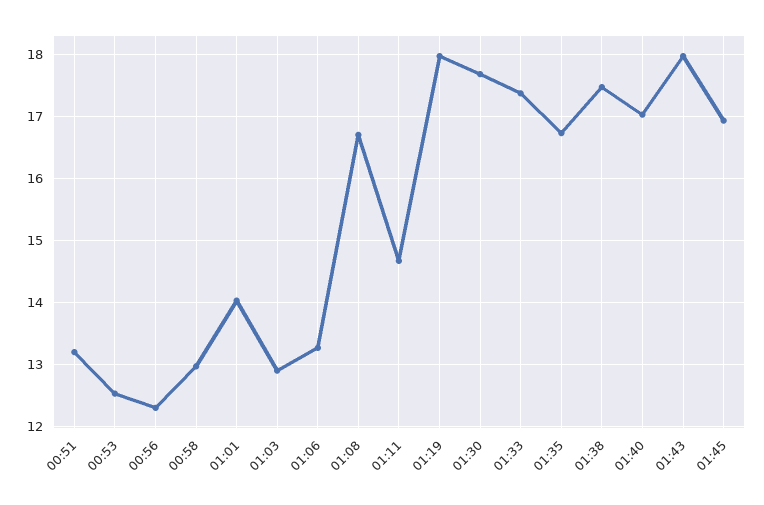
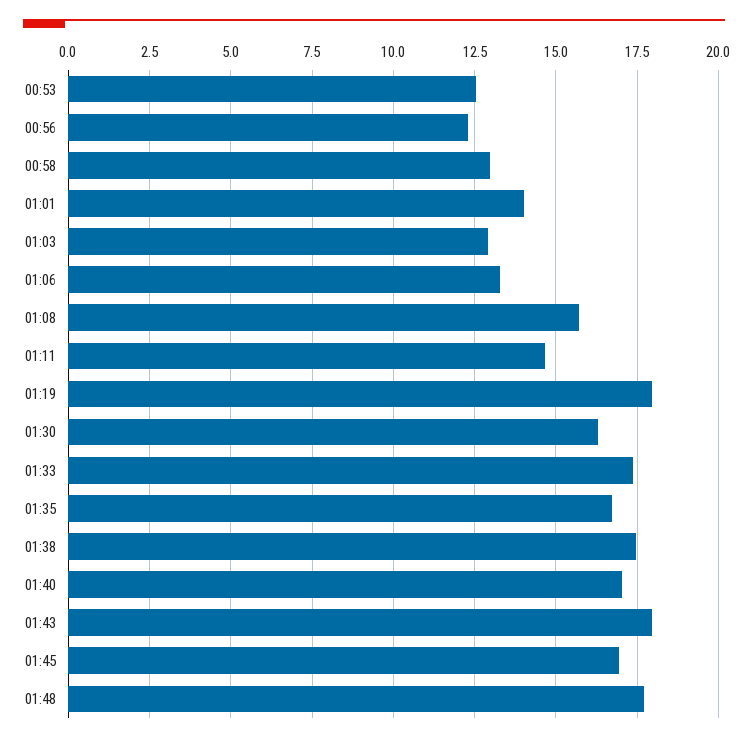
00:51: 13.2 -> none
01:08: 16.7 -> 15.75
01:30: 17.7 -> 16.25
01:48: none -> 17.75

